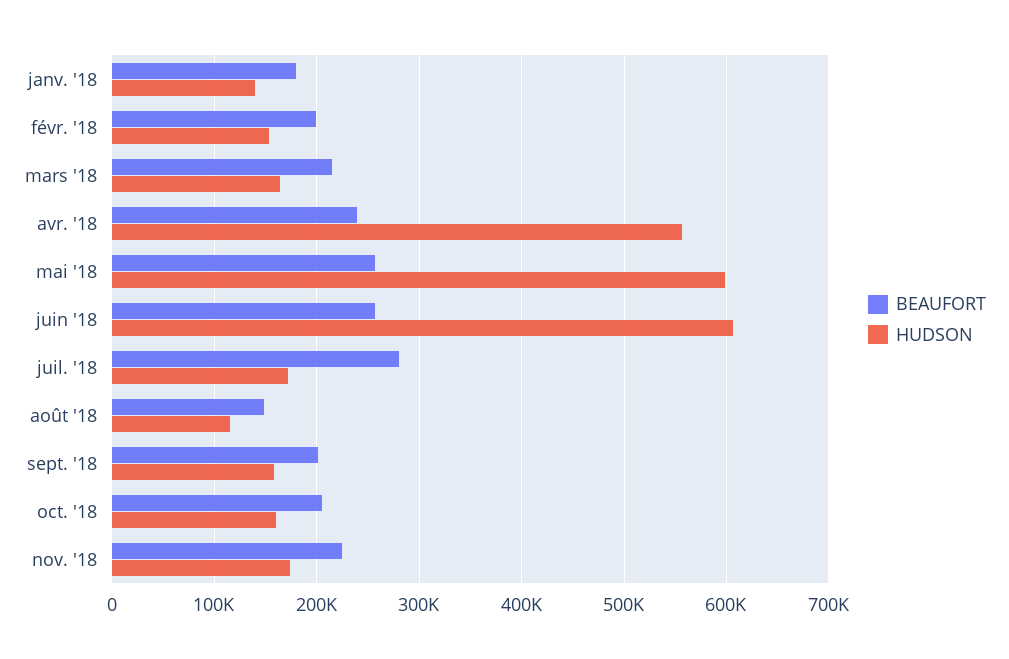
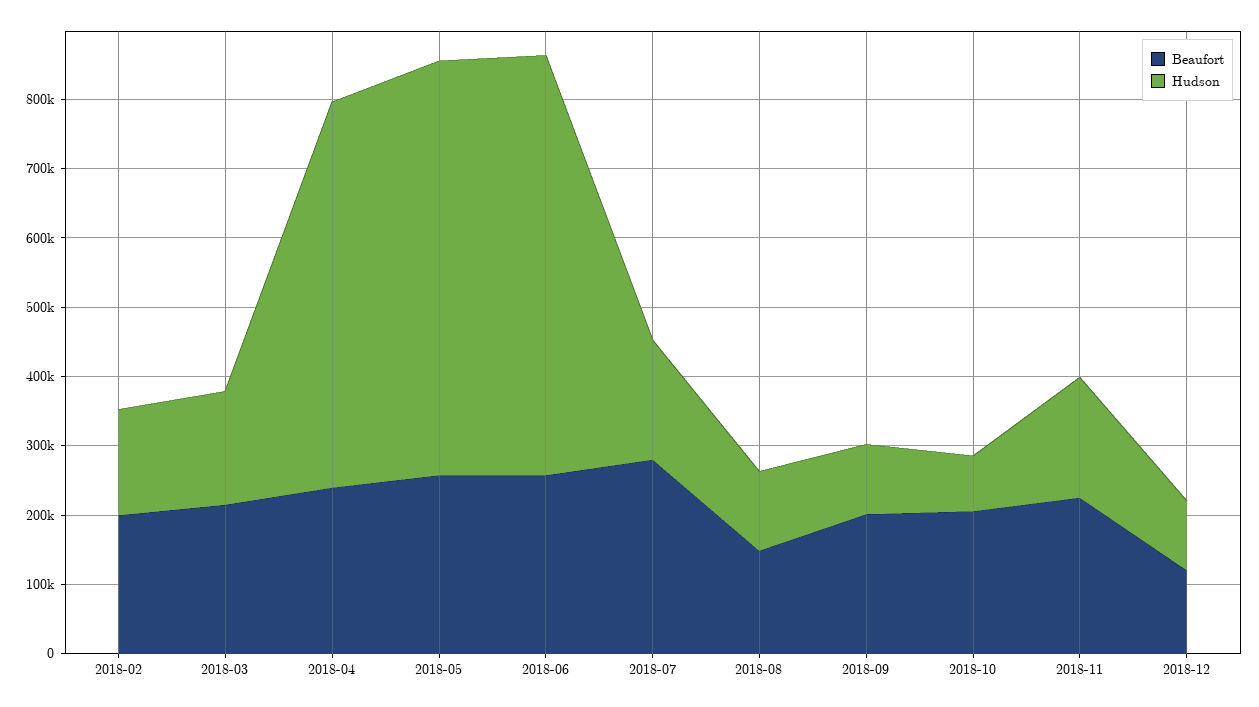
BEAUFORT, janv. '18: 180000 -> none
HUDSON, janv. '18: 140000 -> none
HUDSON, sept. '18: 160000 -> 100000
HUDSON, oct. '18: 160000 -> 80000
BEAUFORT, 2018-12: none -> 120000
HUDSON, 2018-12: none -> 100000

